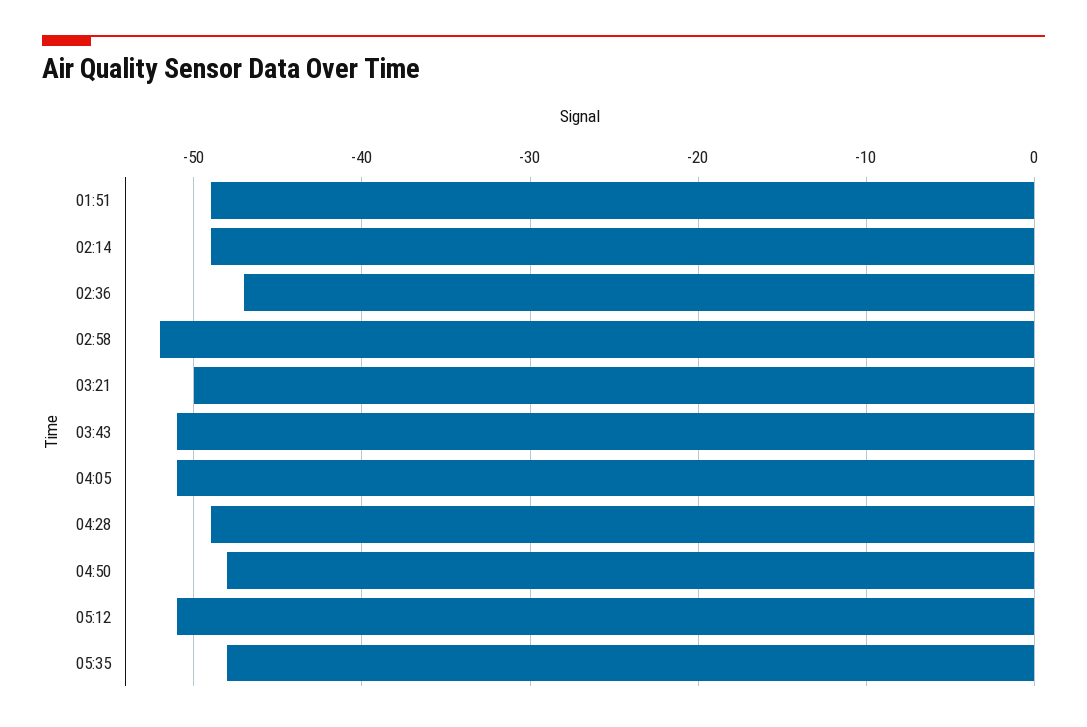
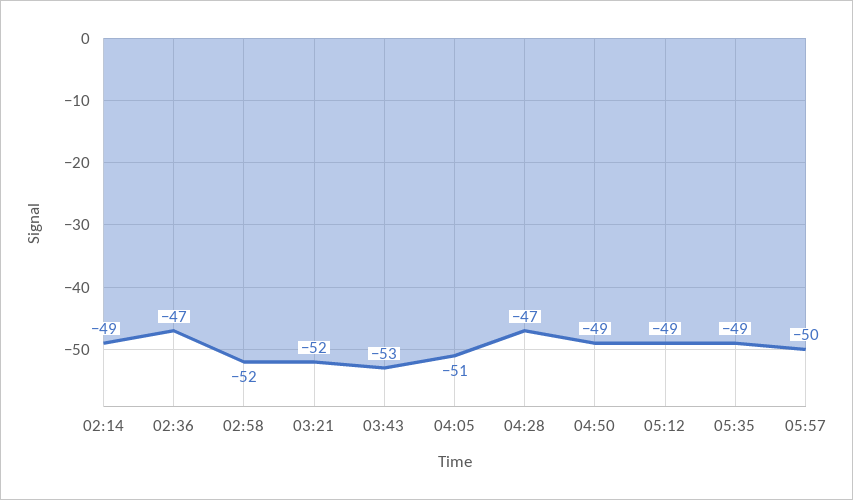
01:51: -49 -> none
03:21: -50 -> -52
03:43: -51 -> -53
04:28: -49 -> -47
04:50: -48 -> -49
05:12: -51 -> -49
05:35: -48 -> -49
05:57: none -> -50

